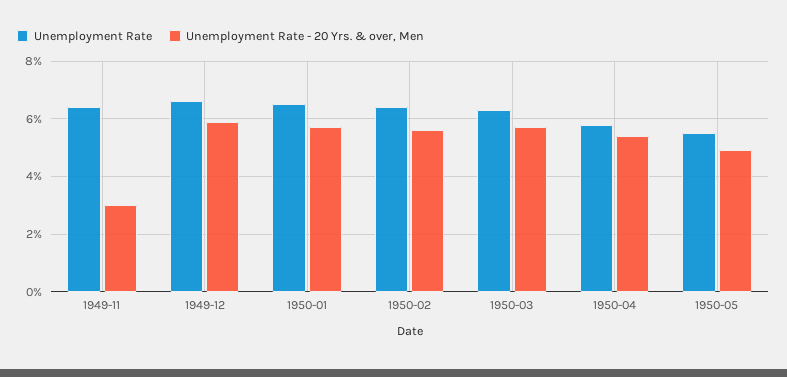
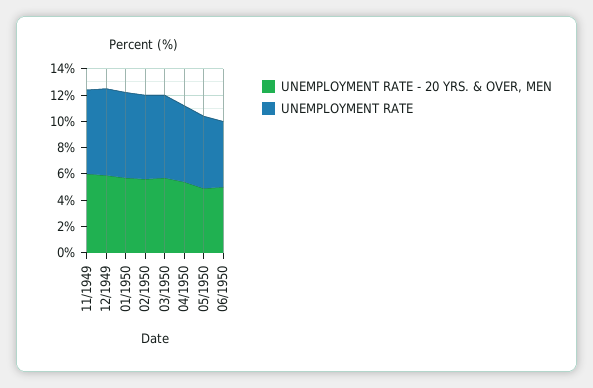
Unemployment Rate - 20 Yrs. & over, Men, 1949-11: 3 -> 6
Unemployment Rate - 20 Yrs. & over, Men, 06/1950: none -> 5
Unemployment Rate, 06/1950: none -> 5

